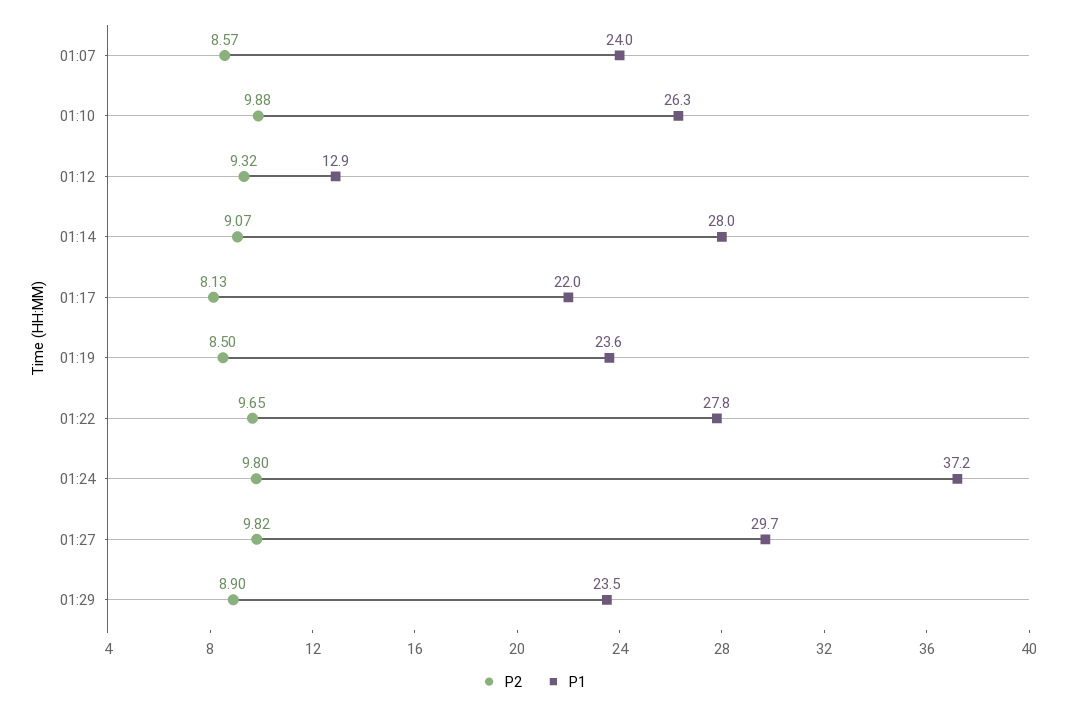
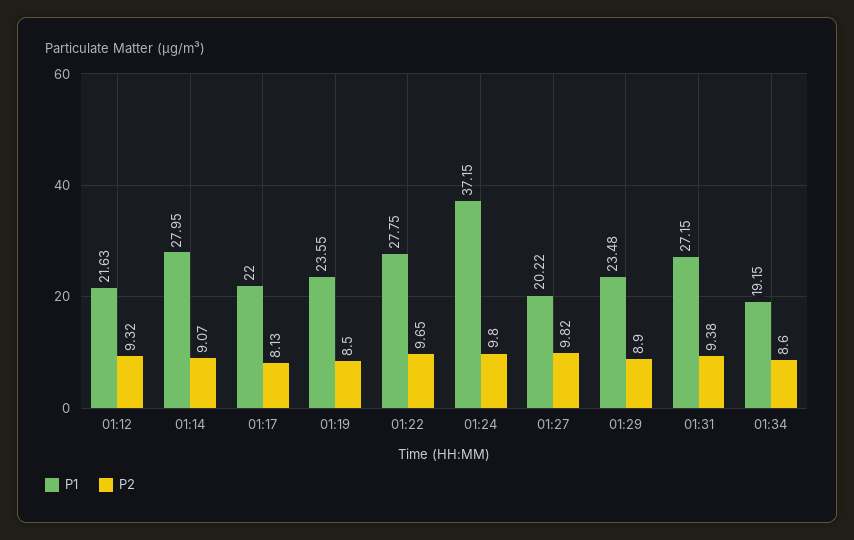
P2, 01:07: 8.57 -> none
P1, 01:07: 24 -> none
P2, 01:10: 9.88 -> none
P1, 01:10: 26.3 -> none
P1, 01:12: 12.9 -> 21.63
P1, 01:27: 29.7 -> 20.22
P1, 01:31: none -> 27.15
P2, 01:31: none -> 9.38
P1, 01:34: none -> 19.15
P2, 01:34: none -> 8.6

